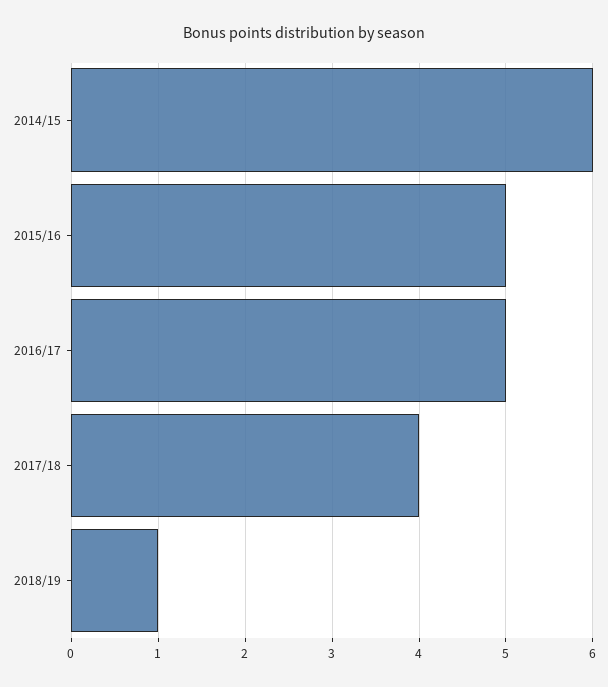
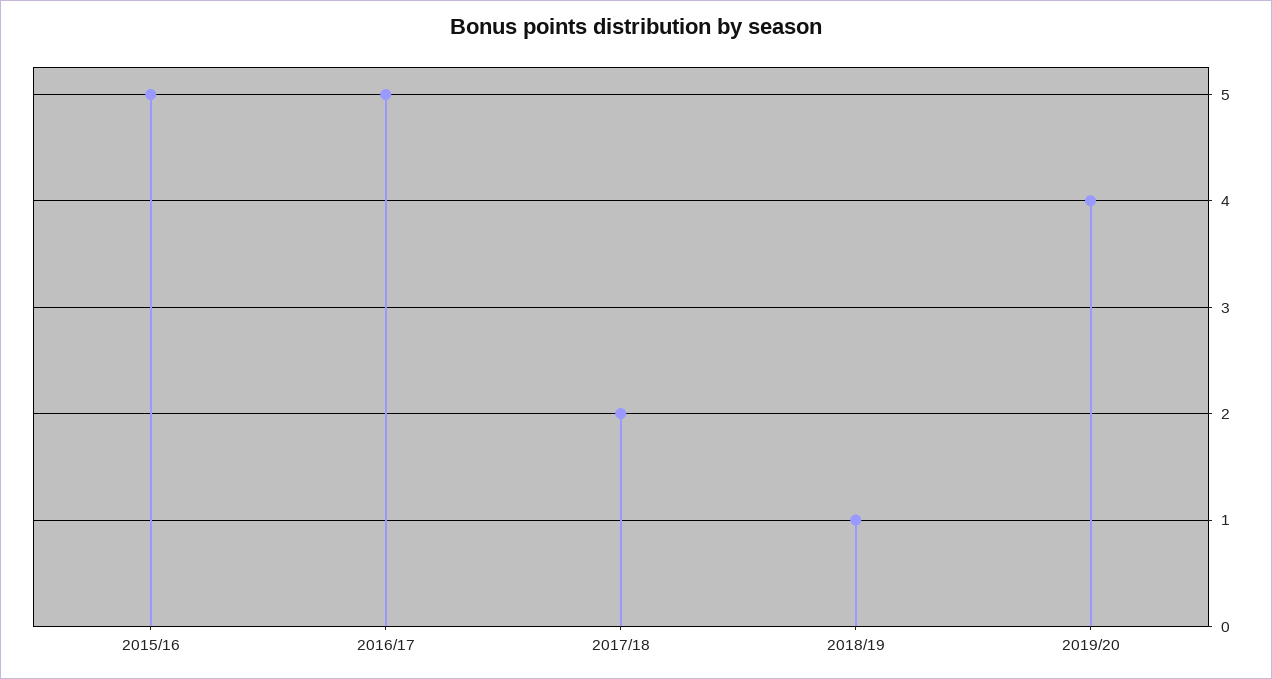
2014/15: 6 -> none
2017/18: 4 -> 2
2019/20: none -> 4

